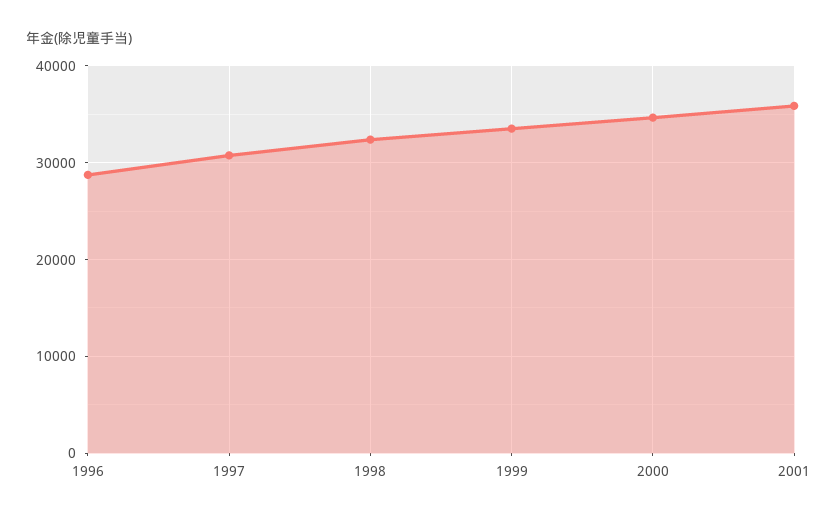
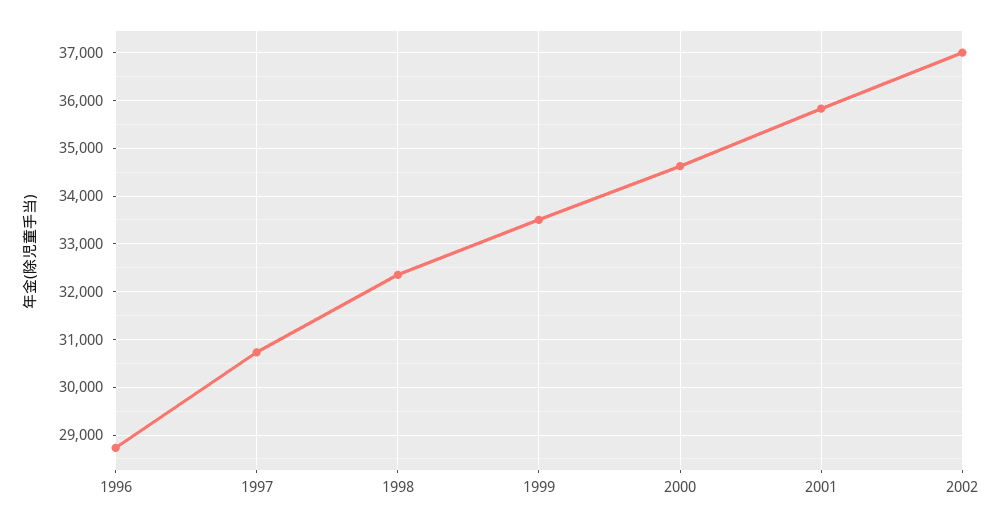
2002: none -> 37000

